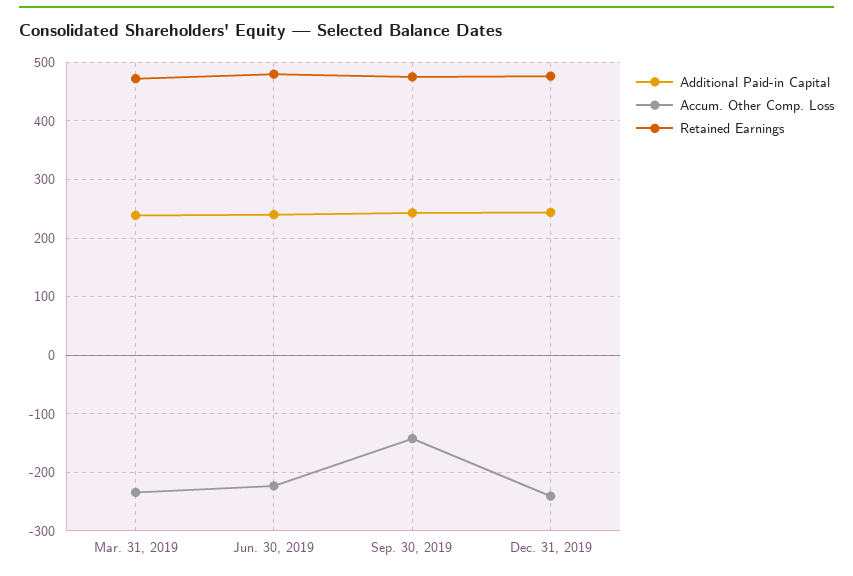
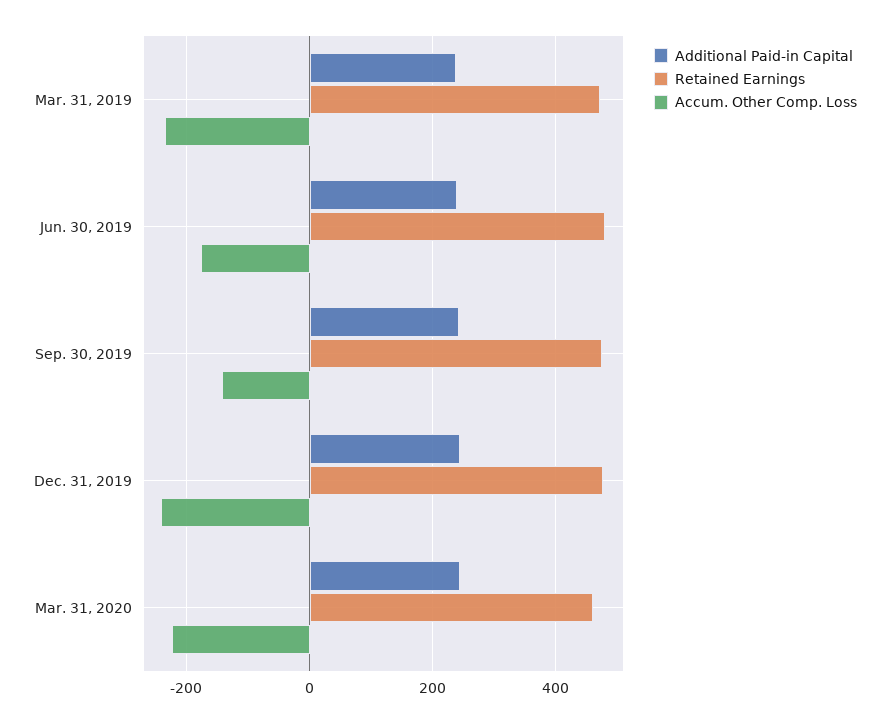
Accum. Other Comp. Loss, Jun. 30, 2019: -220 -> -180
Additional Paid-in Capital, Mar. 31, 2020: none -> 240
Retained Earnings, Mar. 31, 2020: none -> 460
Accum. Other Comp. Loss, Mar. 31, 2020: none -> -220

